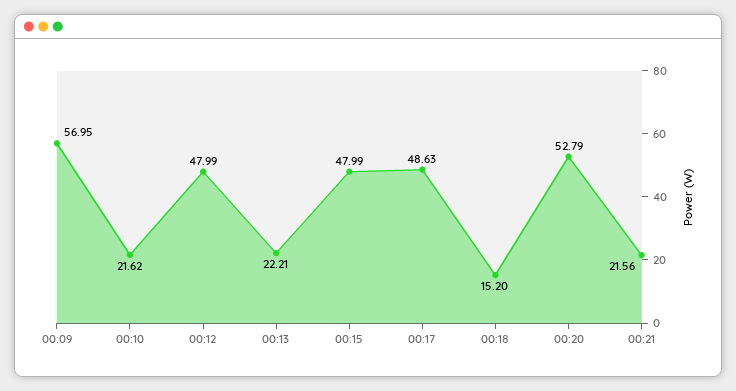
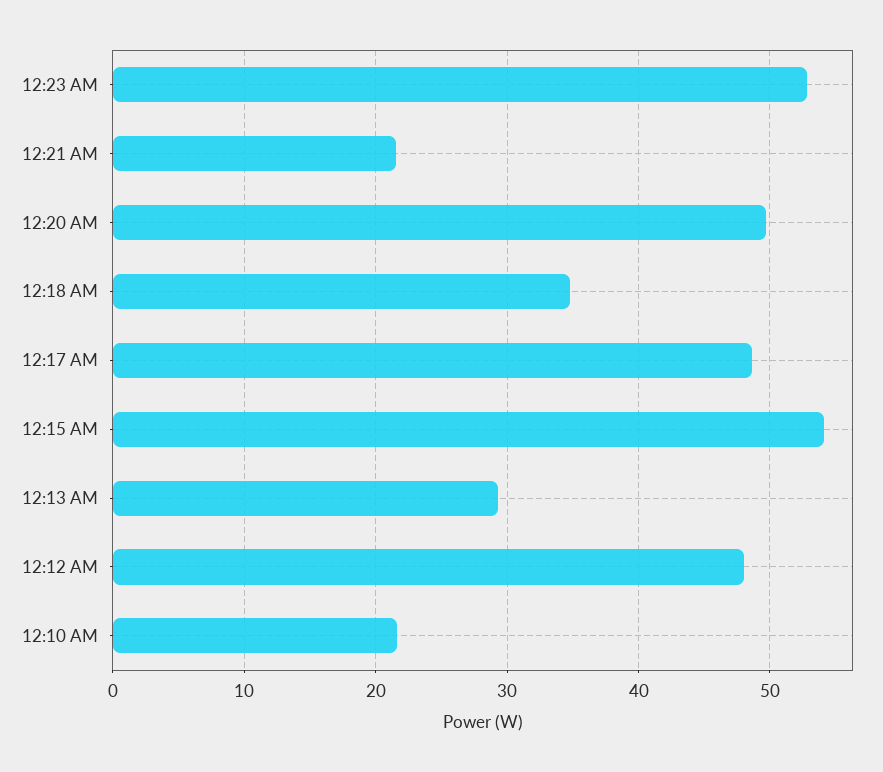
00:09: 56.95 -> none
00:13: 22.21 -> 29
00:15: 47.99 -> 54
00:18: 15.2 -> 35
00:20: 52.79 -> 50
12:23 AM: none -> 53

